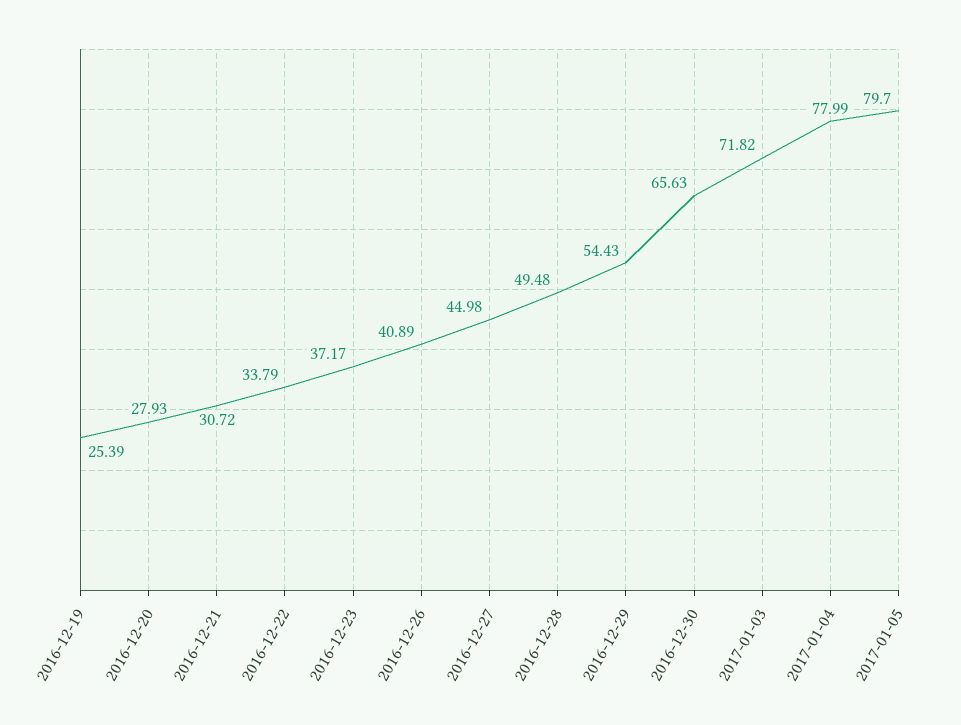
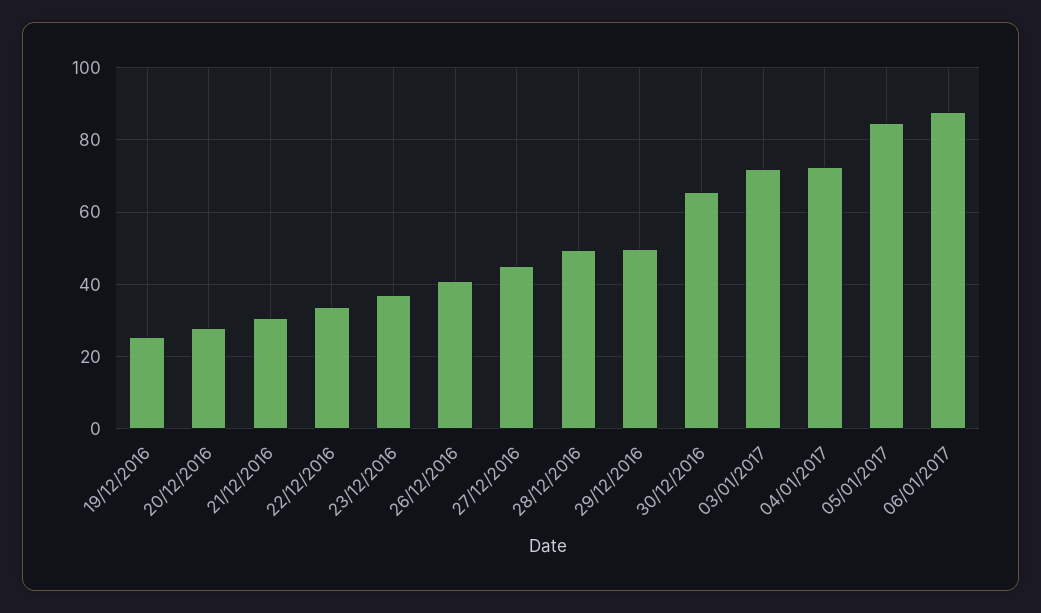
2016-12-29: 54.43 -> 50
2017-01-04: 77.99 -> 72
2017-01-05: 79.7 -> 84
06/01/2017: none -> 88

